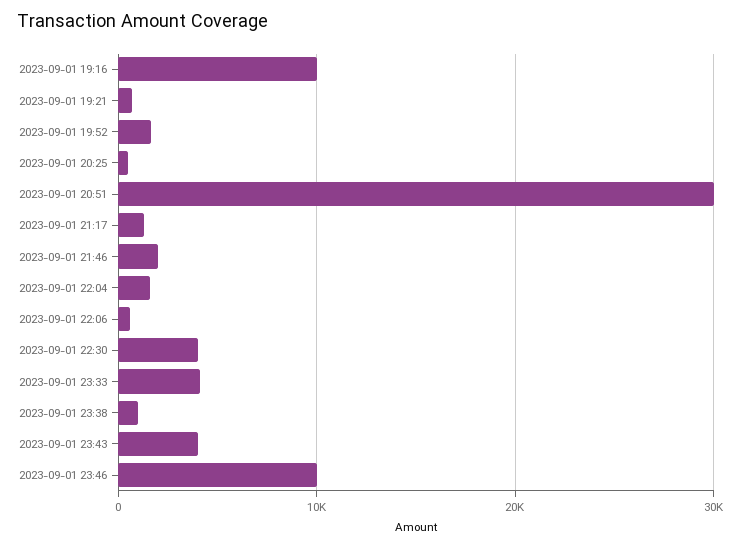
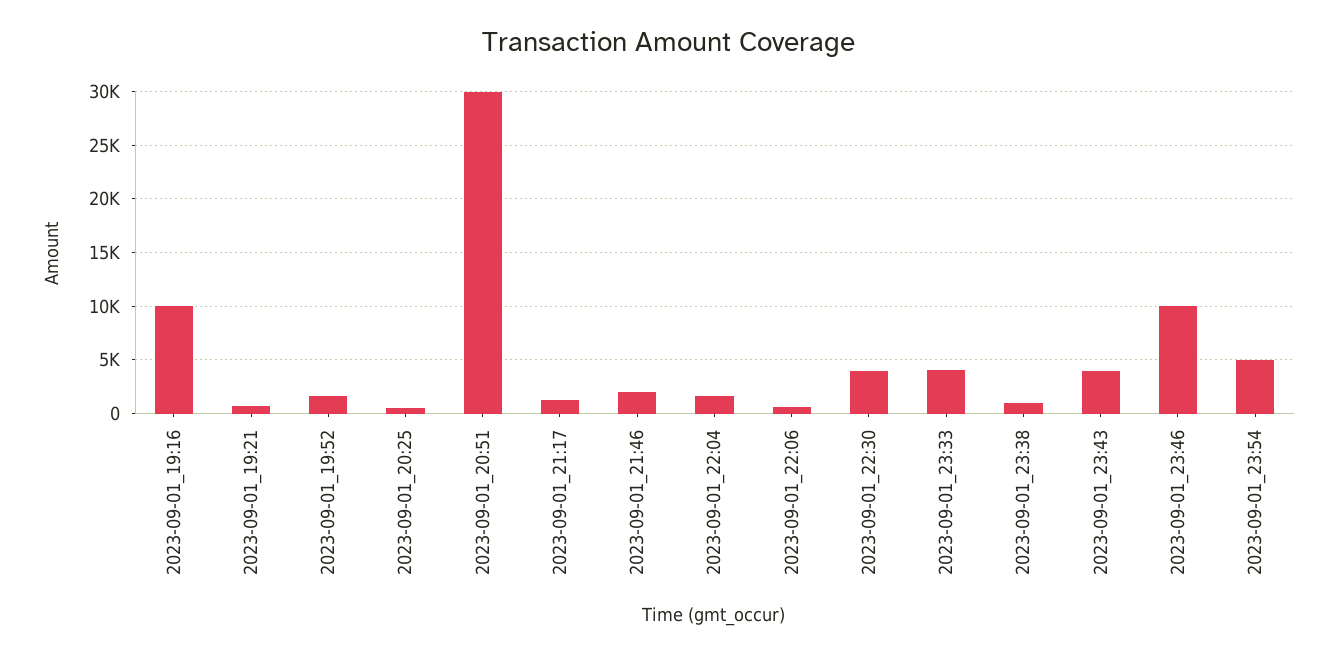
2023-09-01_23:54: none -> 5000

